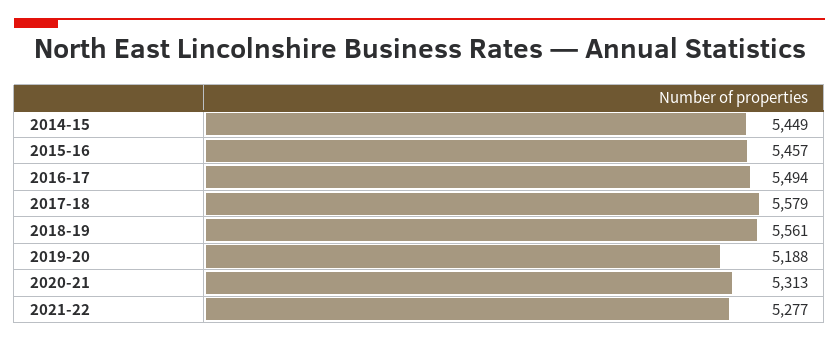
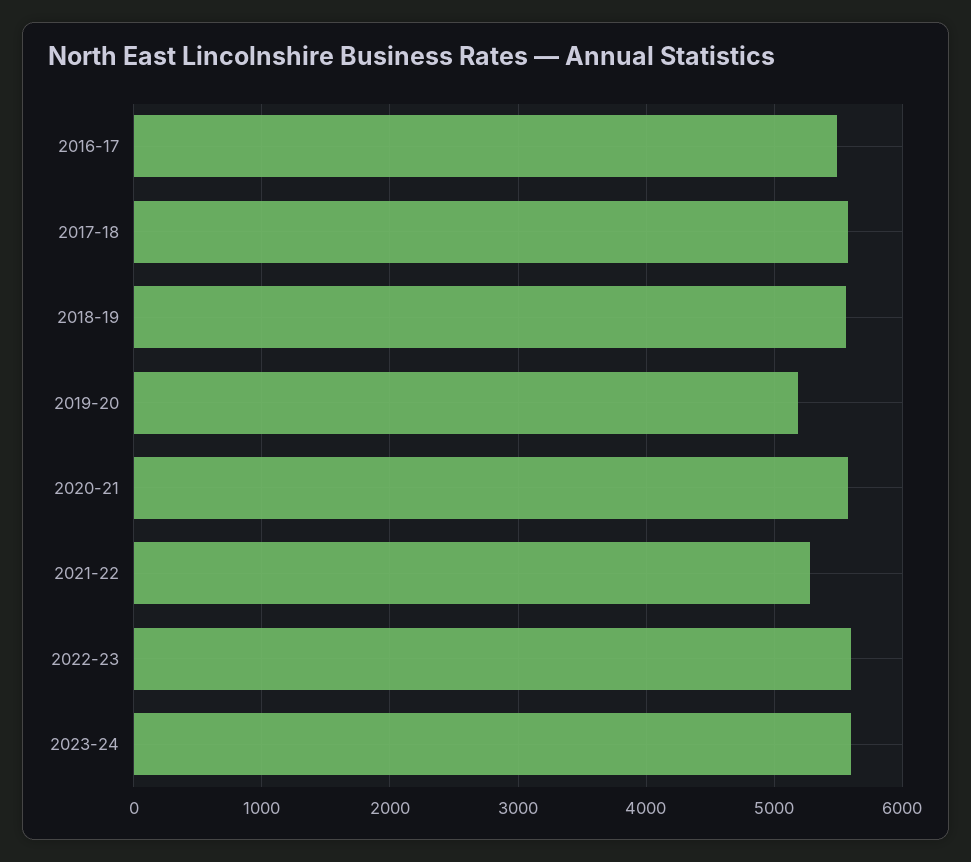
2014-15: 5449 -> none
2015-16: 5457 -> none
2020-21: 5313 -> 5600
2022-23: none -> 5600
2023-24: none -> 5600

